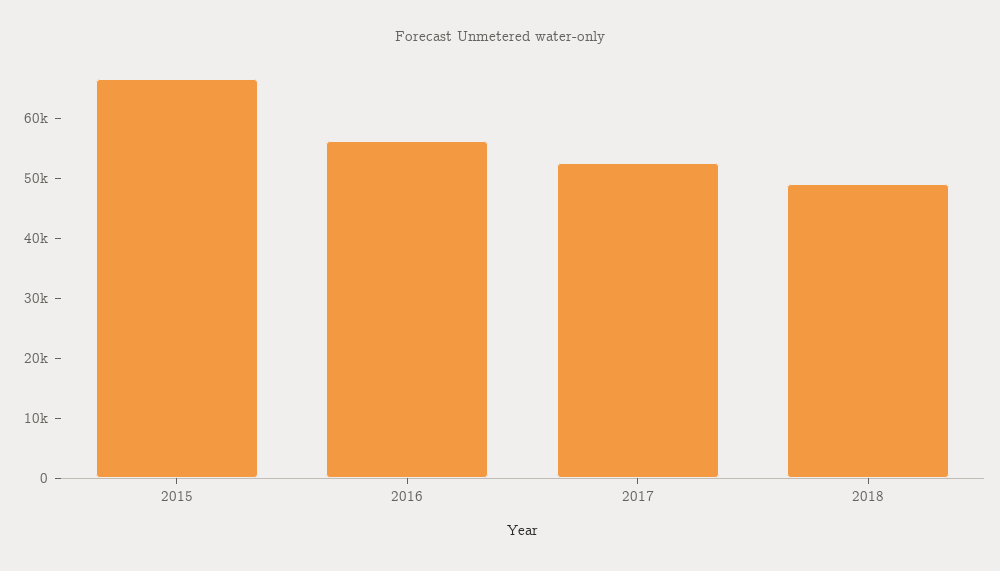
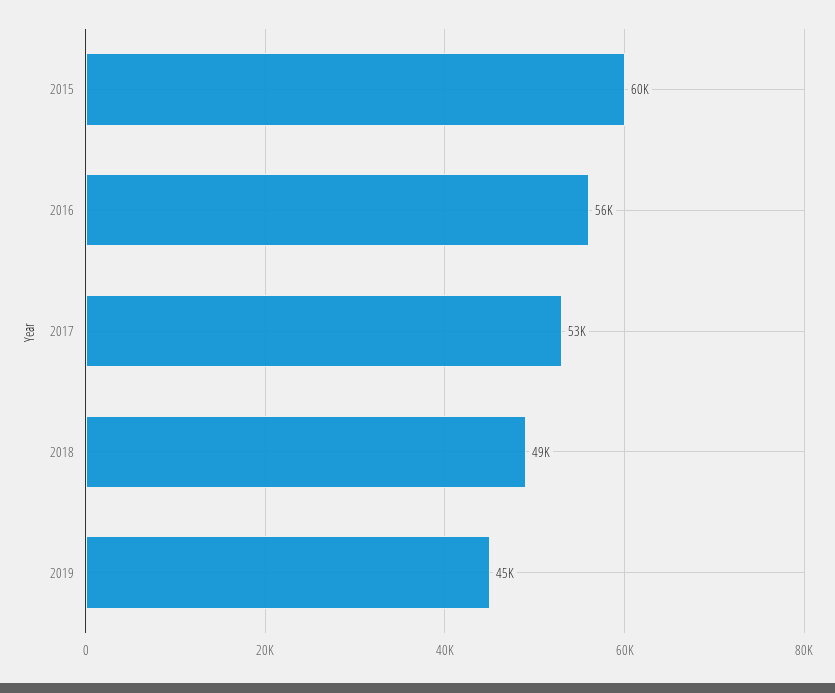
2015: 66000 -> 60000
2019: none -> 45000

